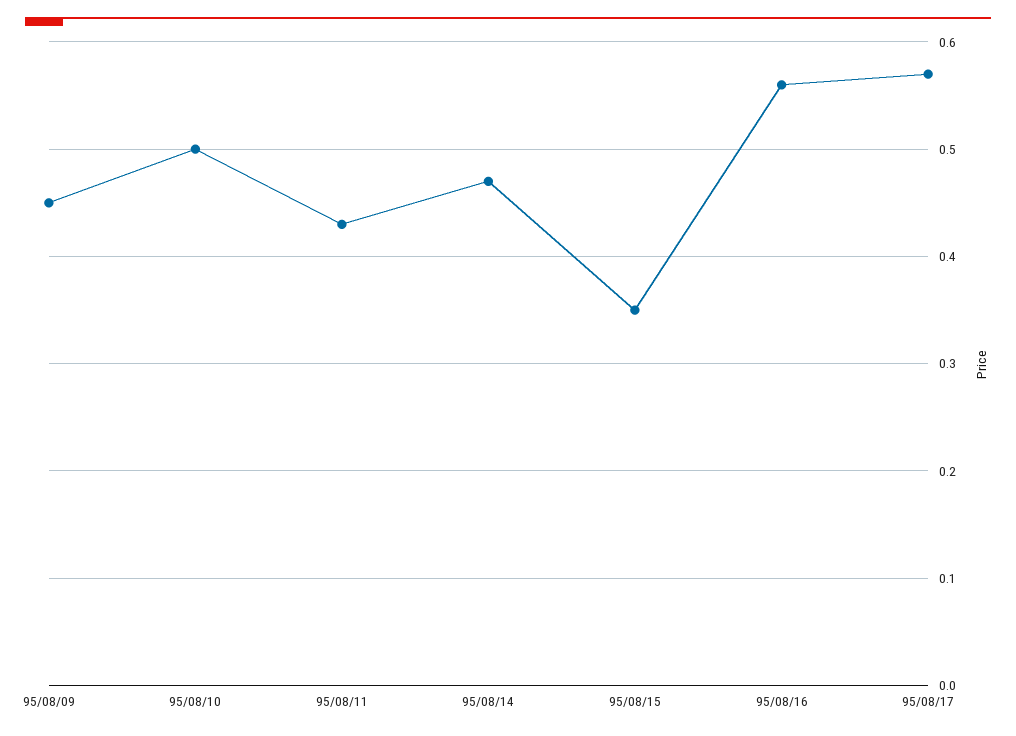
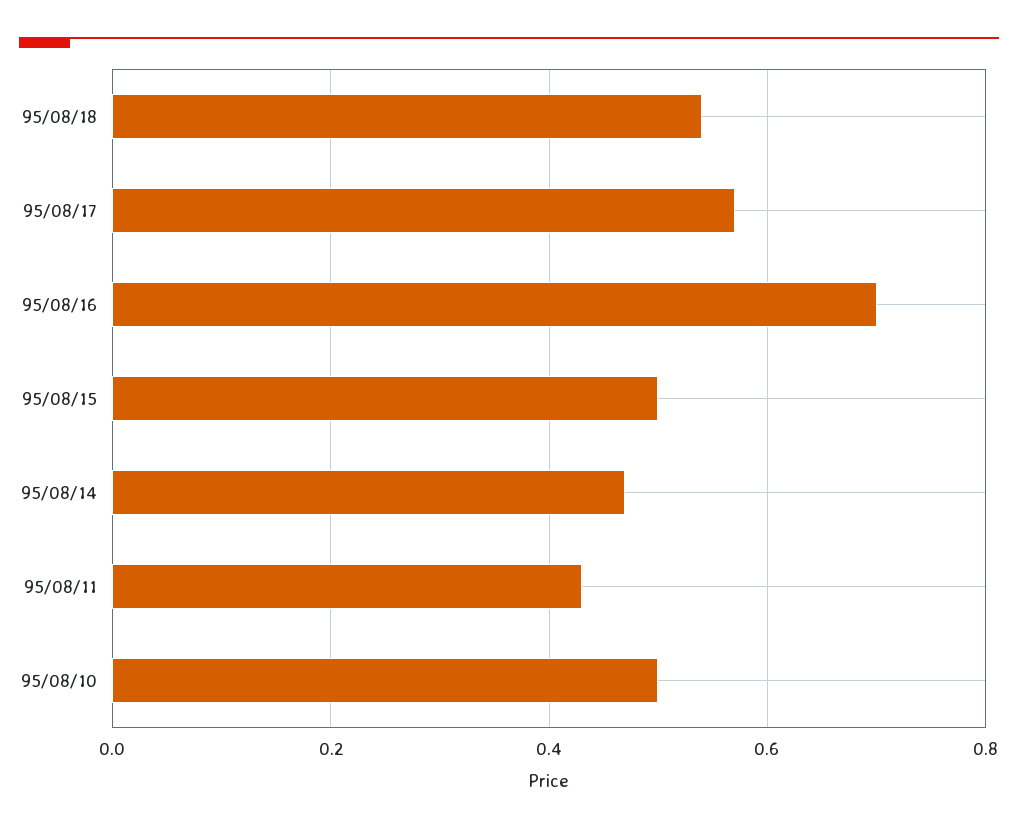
95/08/09: 0.45 -> none
95/08/15: 0.35 -> 0.5
95/08/16: 0.56 -> 0.7
95/08/18: none -> 0.55

